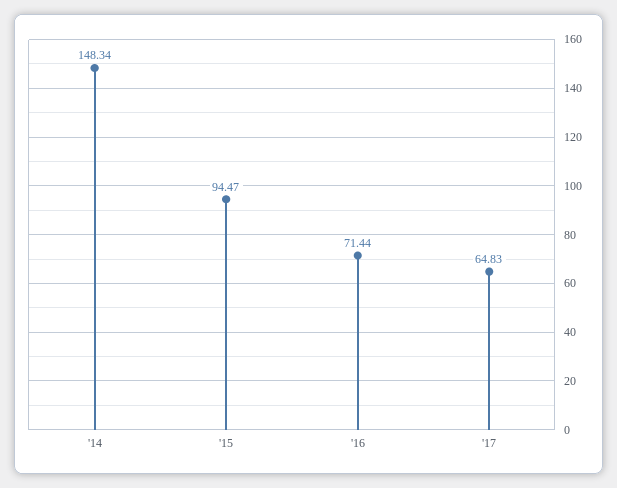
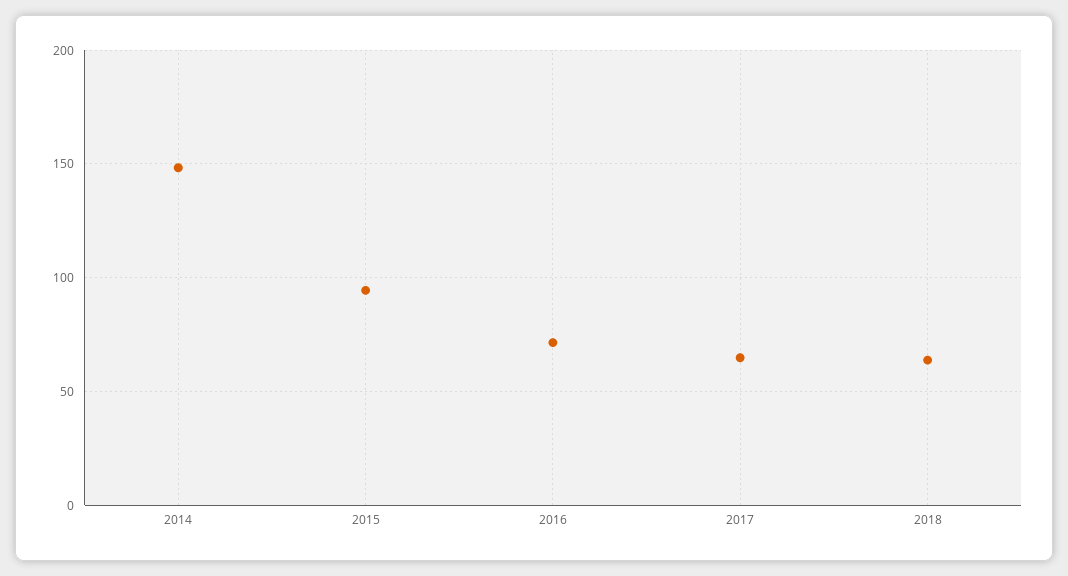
2018: none -> 65

